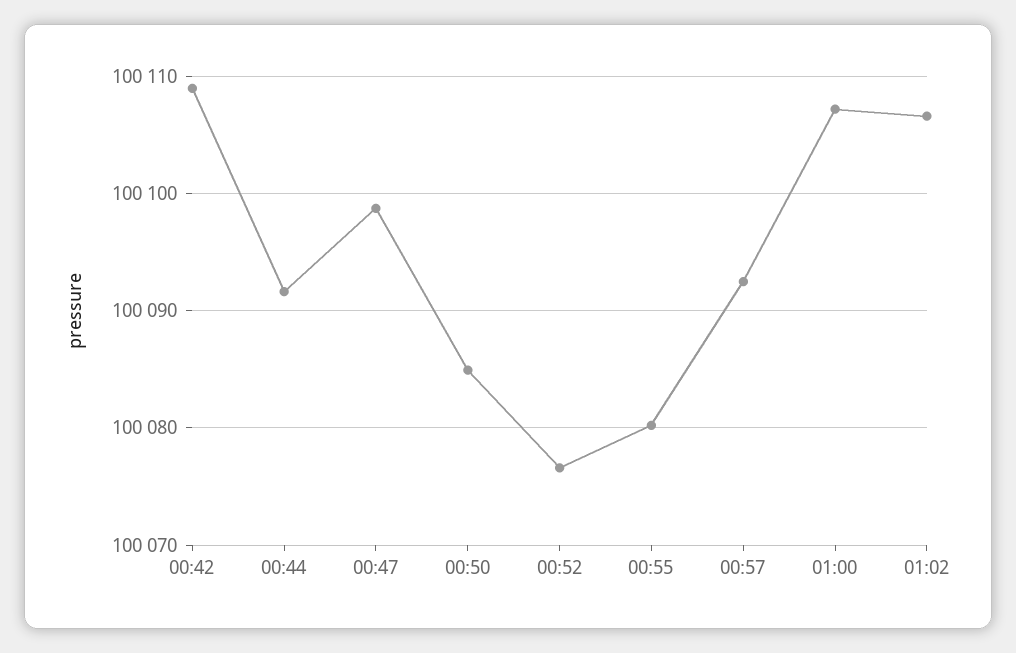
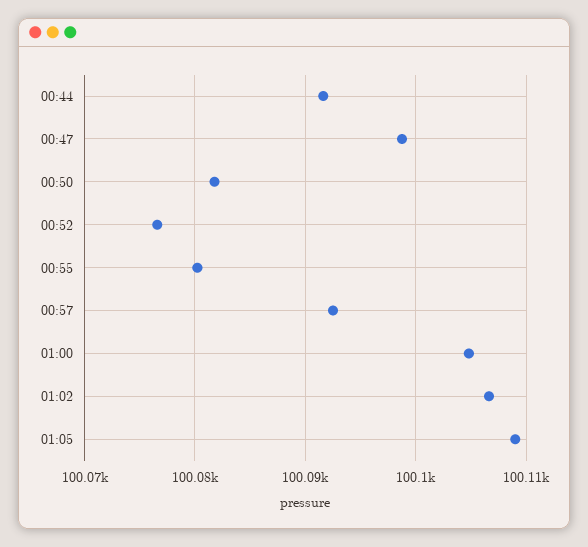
00:42: 100109 -> none
00:50: 100085 -> 100082
01:00: 100107 -> 100105
01:05: none -> 100109

